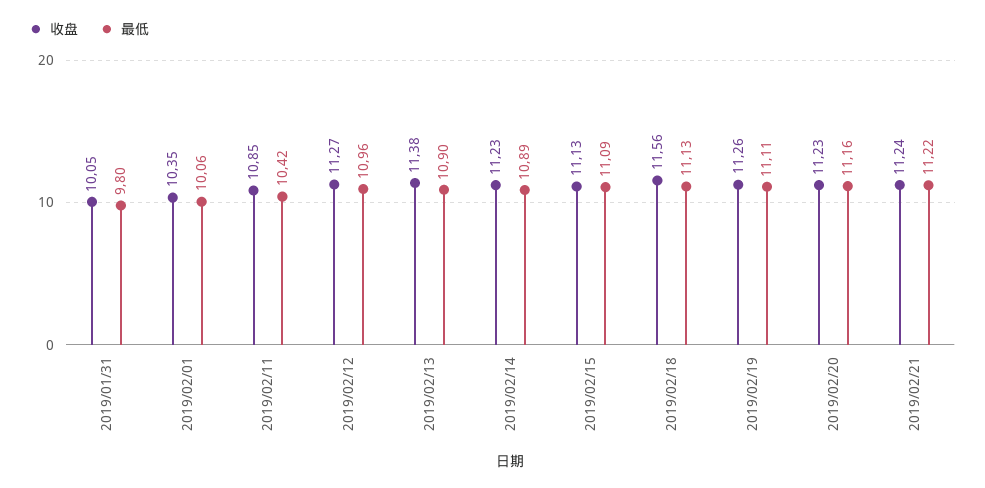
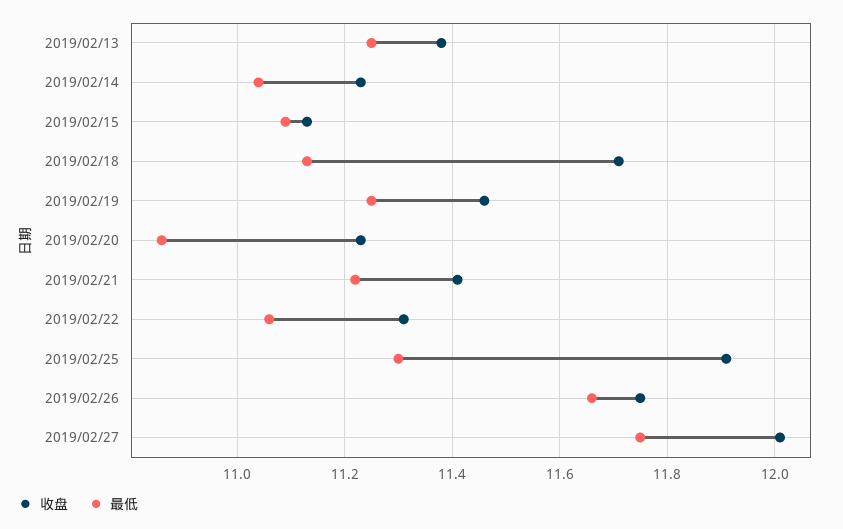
收盘, 2019/01/31: 10.05 -> none
最低, 2019/01/31: 9.8 -> none
收盘, 2019/02/01: 10.35 -> none
最低, 2019/02/01: 10.06 -> none
收盘, 2019/02/11: 10.85 -> none
最低, 2019/02/11: 10.42 -> none
收盘, 2019/02/12: 11.27 -> none
最低, 2019/02/12: 10.96 -> none
最低, 2019/02/13: 10.9 -> 11.25
最低, 2019/02/14: 10.89 -> 11.05
收盘, 2019/02/18: 11.56 -> 11.7
收盘, 2019/02/19: 11.26 -> 11.45
最低, 2019/02/19: 11.11 -> 11.25
最低, 2019/02/20: 11.16 -> 10.85
收盘, 2019/02/21: 11.24 -> 11.4
收盘, 2019/02/22: none -> 11.3
最低, 2019/02/22: none -> 11.05
收盘, 2019/02/25: none -> 11.9
最低, 2019/02/25: none -> 11.3
收盘, 2019/02/26: none -> 11.75
最低, 2019/02/26: none -> 11.65
收盘, 2019/02/27: none -> 12
最低, 2019/02/27: none -> 11.75

